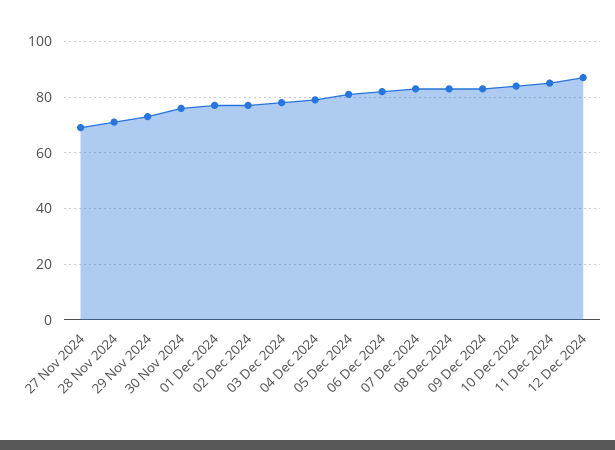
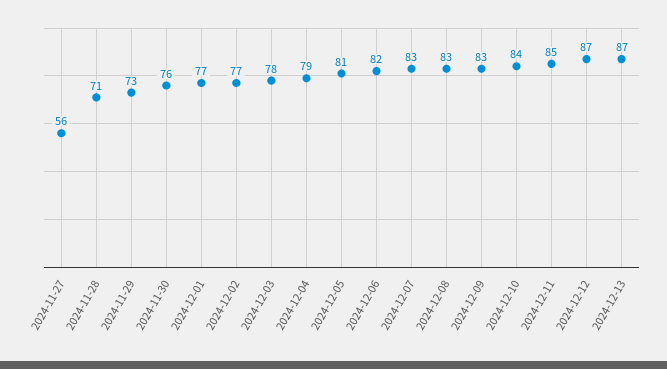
27 Nov 2024: 70 -> 56
2024-12-13: none -> 87

